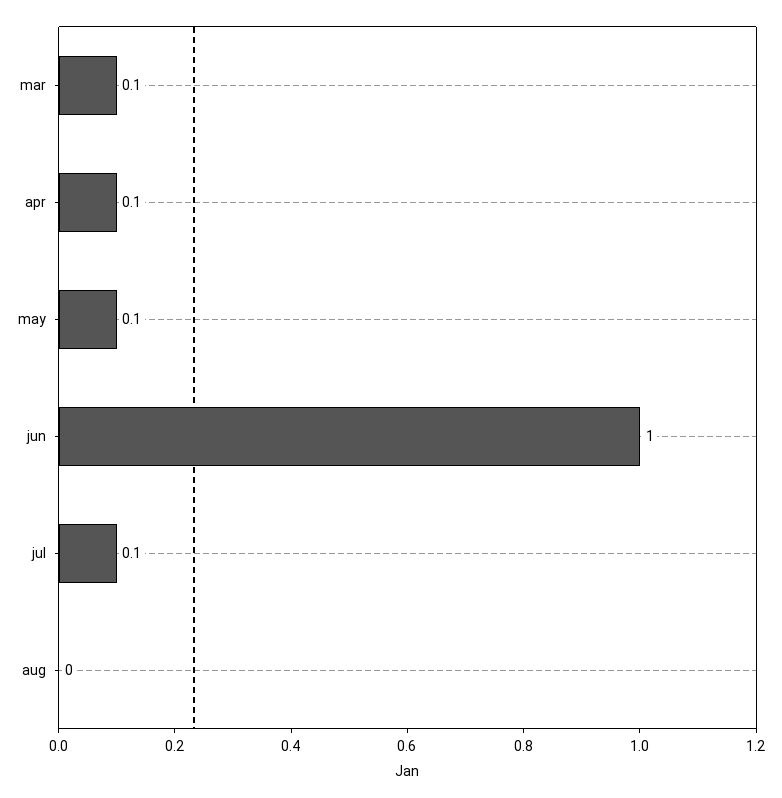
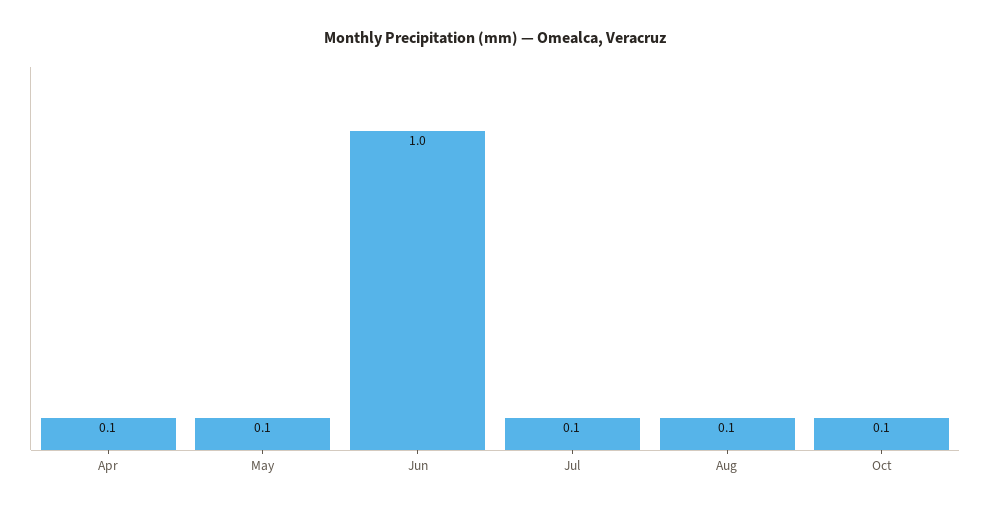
mar: 0.1 -> none
aug: 0 -> 0.1
Oct: none -> 0.1

